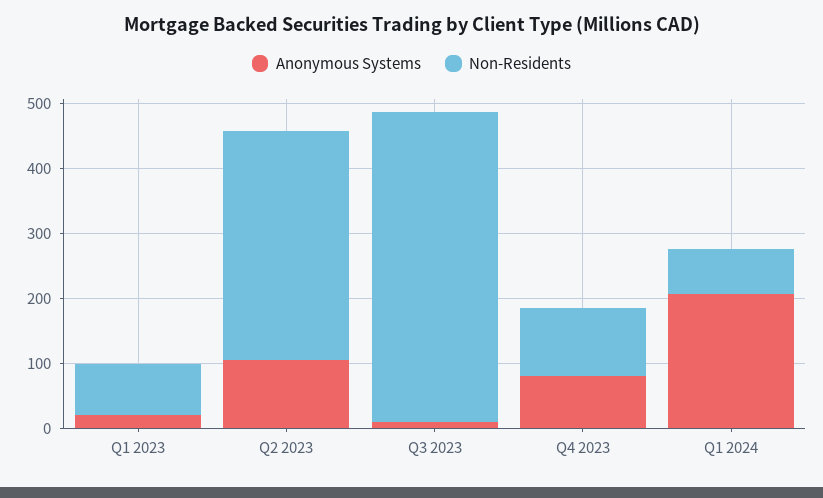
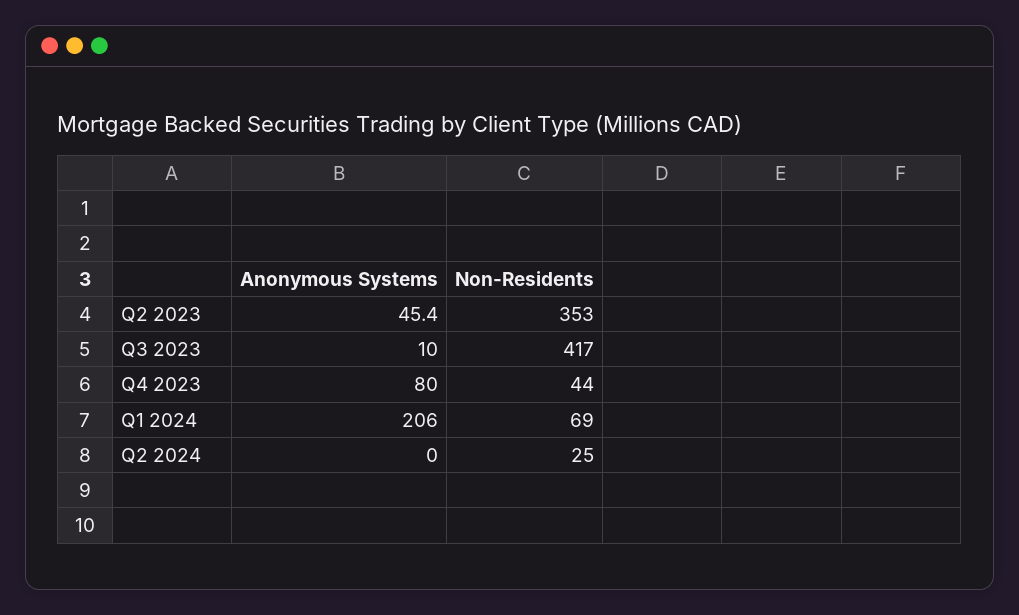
Anonymous Systems, Q1 2023: 20 -> none
Non-Residents, Q1 2023: 80 -> none
Anonymous Systems, Q2 2023: 100 -> 45.4
Non-Residents, Q3 2023: 480 -> 417
Non-Residents, Q4 2023: 100 -> 44
Anonymous Systems, Q2 2024: none -> 0
Non-Residents, Q2 2024: none -> 25

